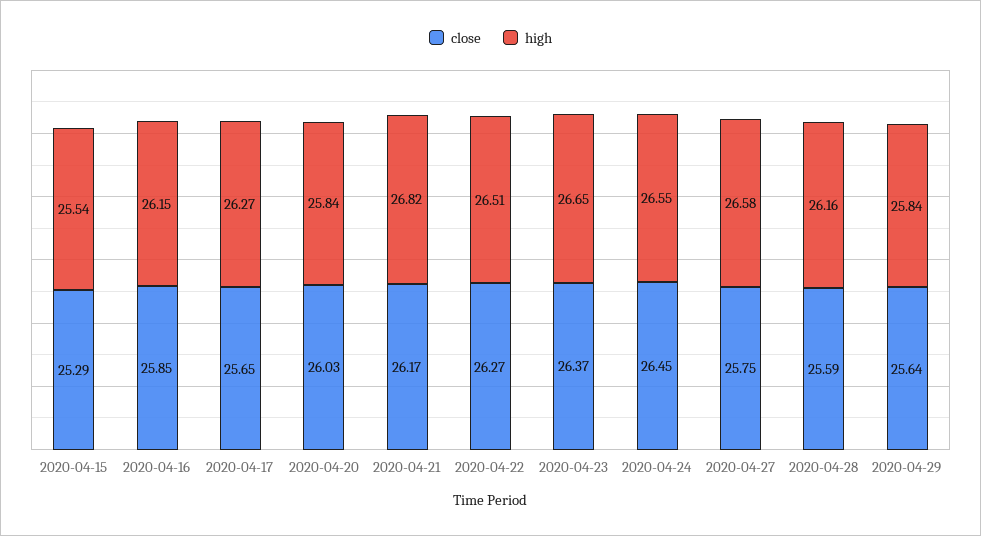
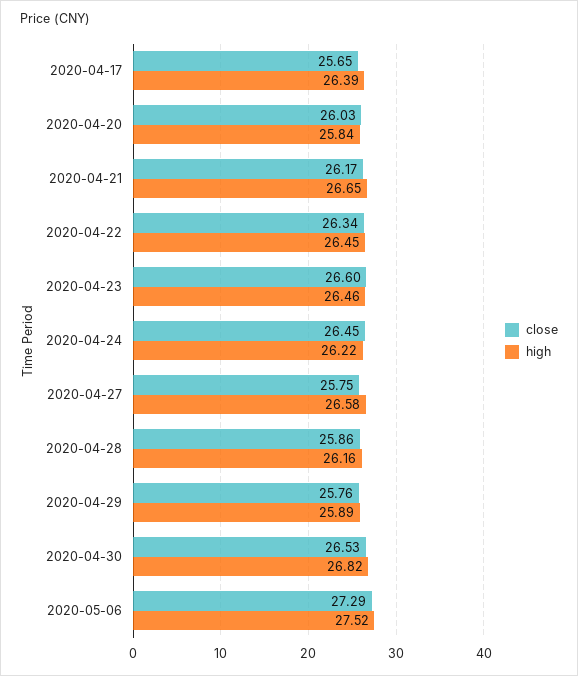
close, 2020-04-15: 25.29 -> none
high, 2020-04-15: 25.54 -> none
close, 2020-04-16: 25.85 -> none
high, 2020-04-16: 26.15 -> none
high, 2020-04-17: 26.27 -> 26.39
high, 2020-04-21: 26.82 -> 26.65
close, 2020-04-22: 26.27 -> 26.34
high, 2020-04-22: 26.51 -> 26.45
close, 2020-04-23: 26.37 -> 26.6
high, 2020-04-23: 26.65 -> 26.46
high, 2020-04-24: 26.55 -> 26.22
close, 2020-04-28: 25.59 -> 25.86
close, 2020-04-29: 25.64 -> 25.76
high, 2020-04-29: 25.84 -> 25.89
close, 2020-04-30: none -> 26.53
high, 2020-04-30: none -> 26.82
close, 2020-05-06: none -> 27.29
high, 2020-05-06: none -> 27.52

